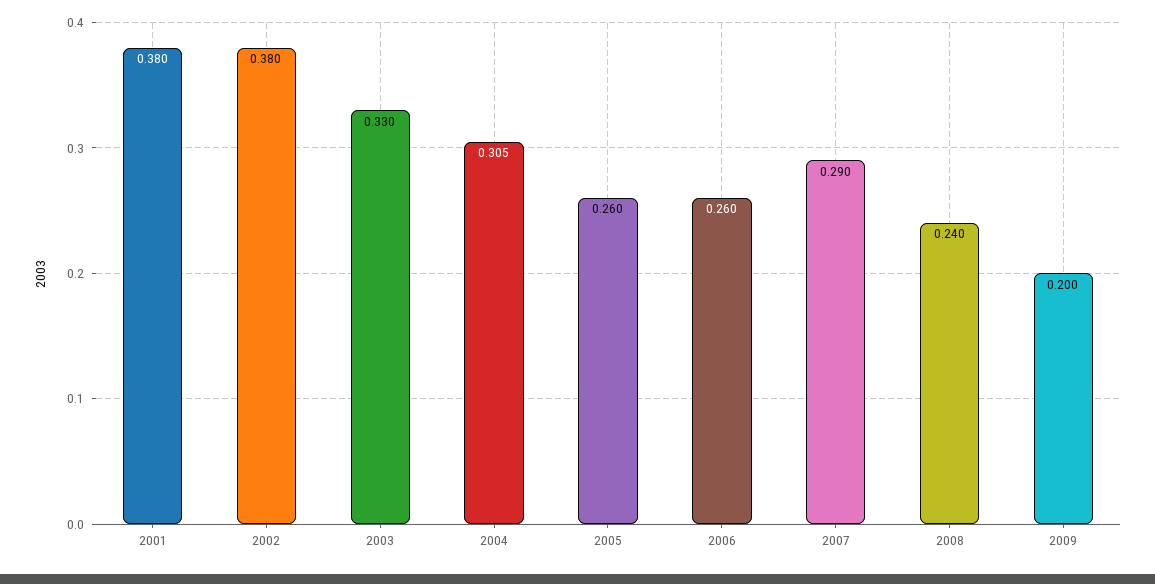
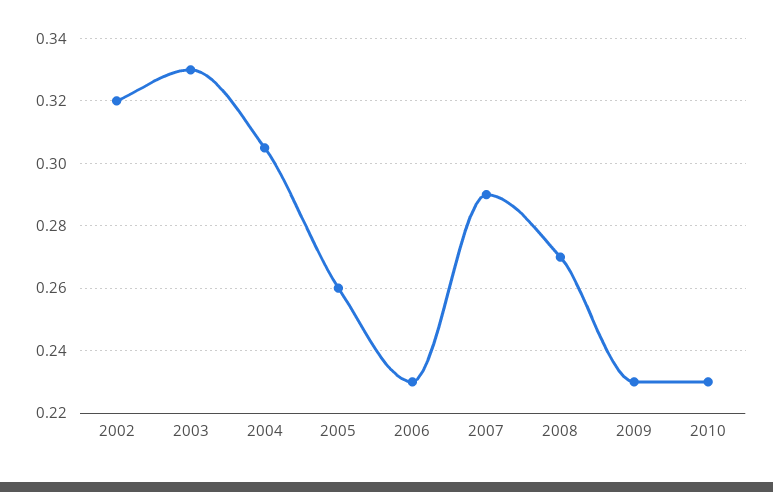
2001: 0.38 -> none
2002: 0.38 -> 0.32
2006: 0.26 -> 0.23
2008: 0.24 -> 0.27
2009: 0.2 -> 0.23
2010: none -> 0.23

